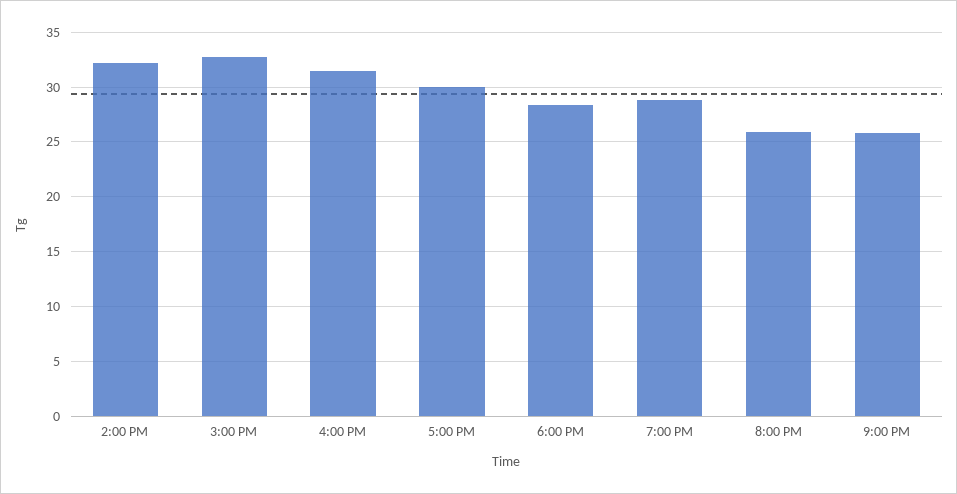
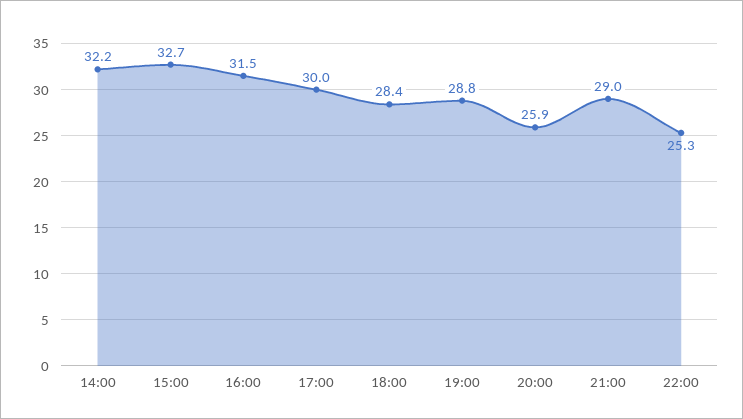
9:00 PM: 26 -> 29
22:00: none -> 25.3

